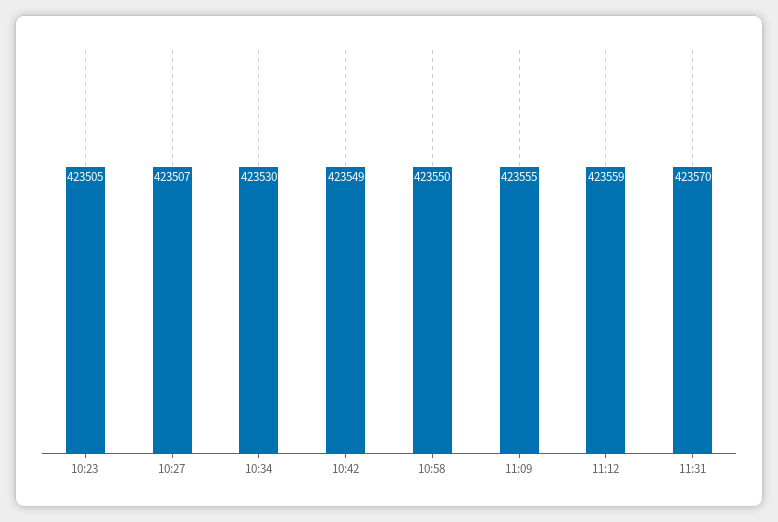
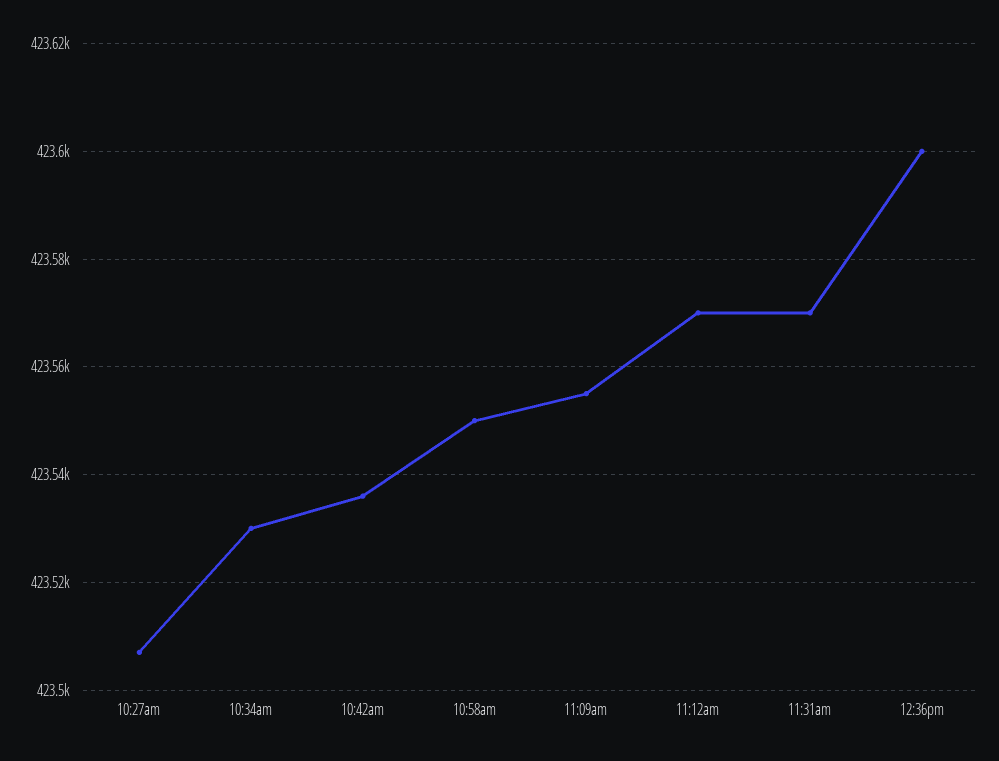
10:23: 423505 -> none
10:42: 423549 -> 423535
11:12: 423559 -> 423570
12:36pm: none -> 423600

